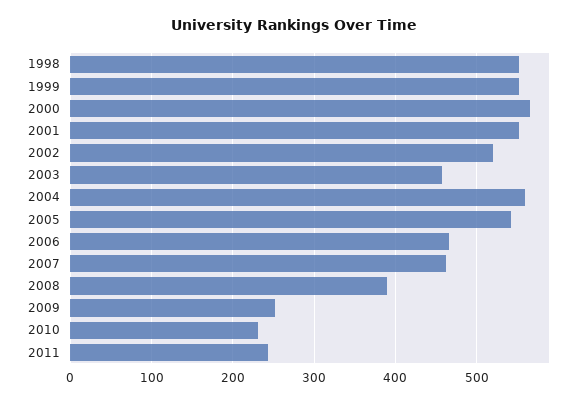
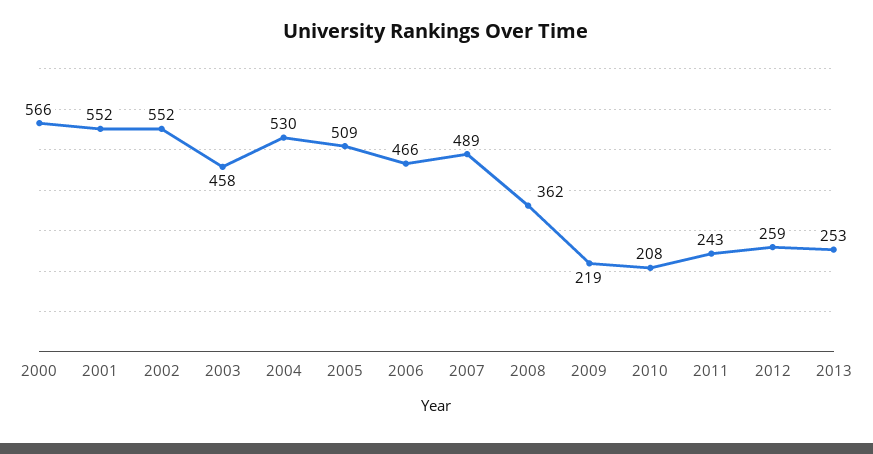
1998: 550 -> none
1999: 550 -> none
2002: 520 -> 552
2004: 560 -> 530
2005: 540 -> 509
2007: 460 -> 489
2008: 390 -> 362
2009: 250 -> 219
2010: 230 -> 208
2012: none -> 259
2013: none -> 253

